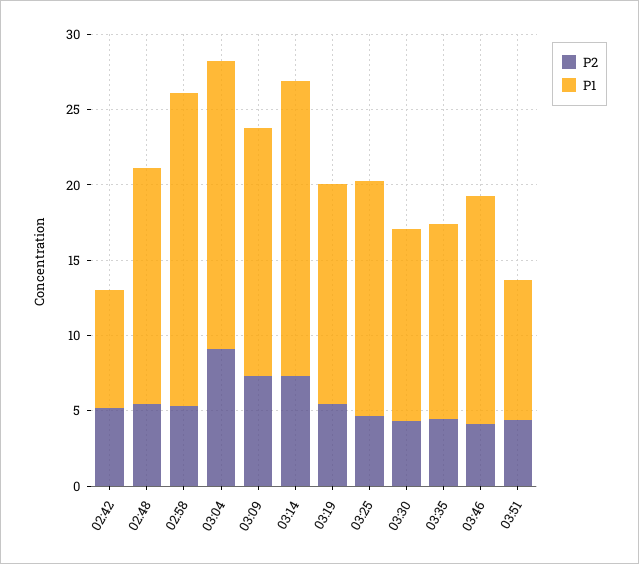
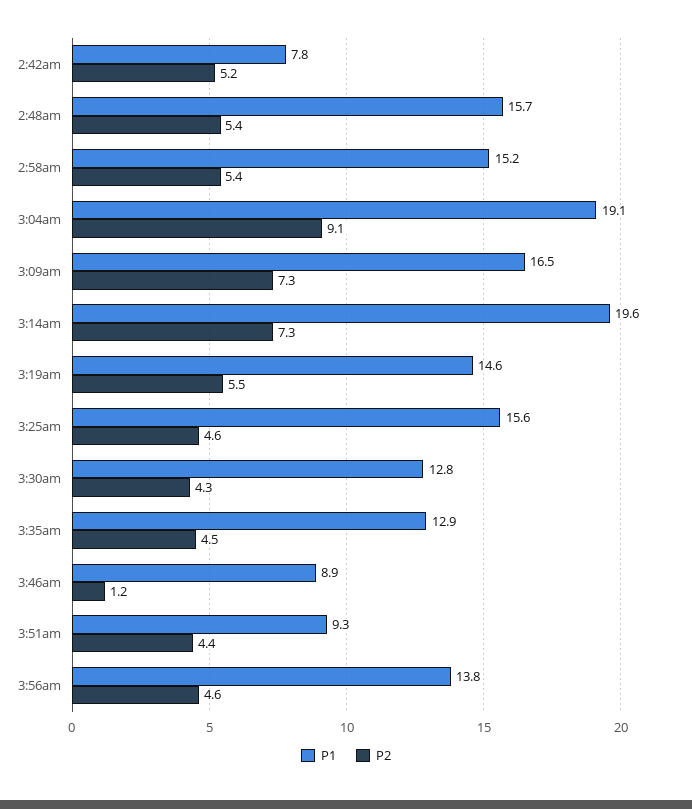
P1, 02:58: 21 -> 15.2
P2, 03:46: 4 -> 1.2
P1, 03:46: 15 -> 8.9
P1, 3:56am: none -> 13.8
P2, 3:56am: none -> 4.6

